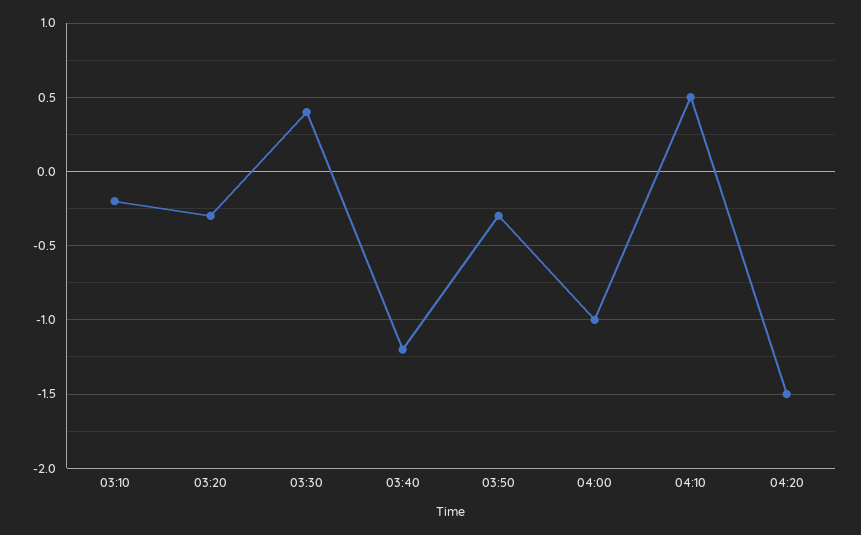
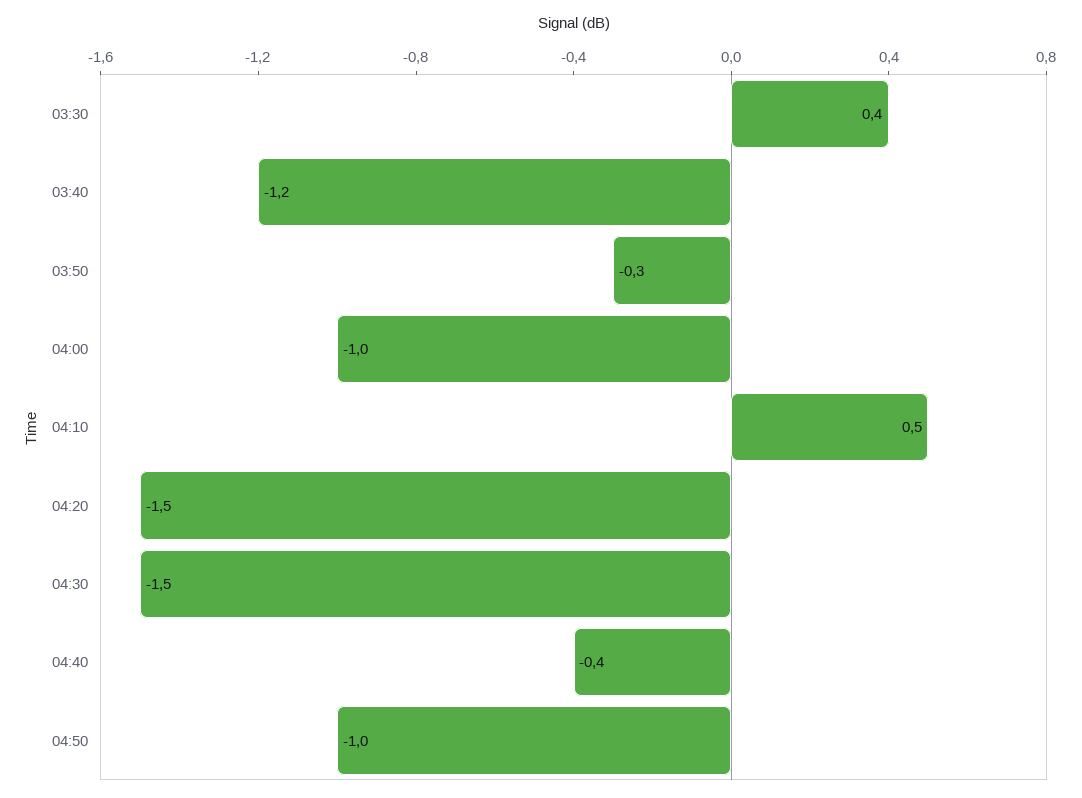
03:10: -0.2 -> none
03:20: -0.3 -> none
04:30: none -> -1.5
04:40: none -> -0.4
04:50: none -> -1

